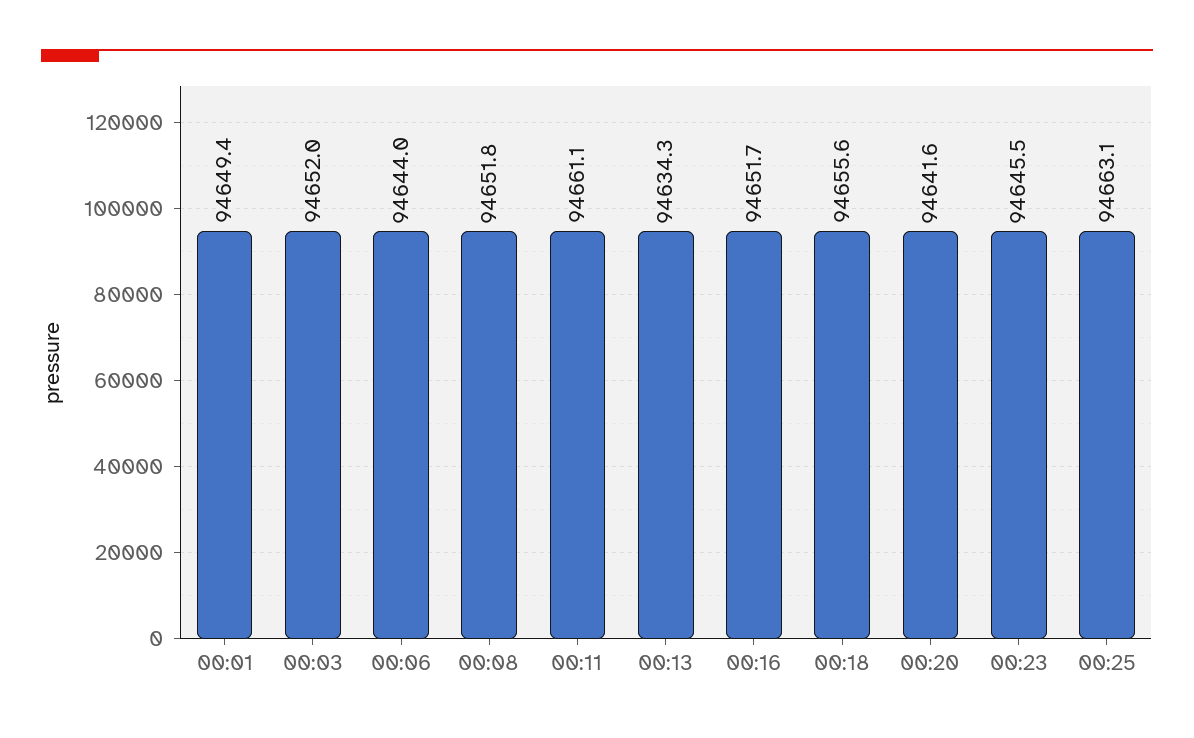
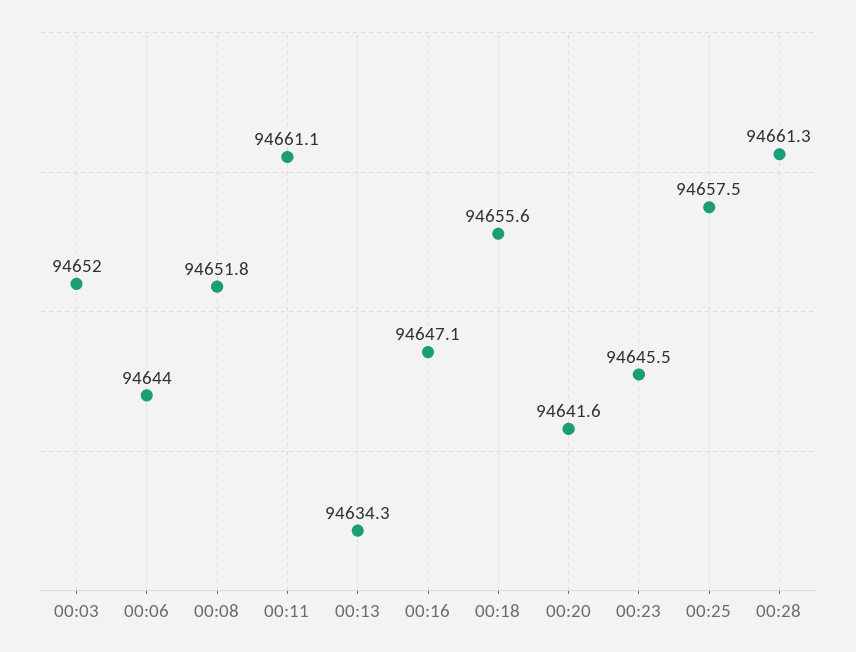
00:01: 94649.4 -> none
00:16: 94651.7 -> 94647.1
00:25: 94663.1 -> 94657.5
00:28: none -> 94661.3

